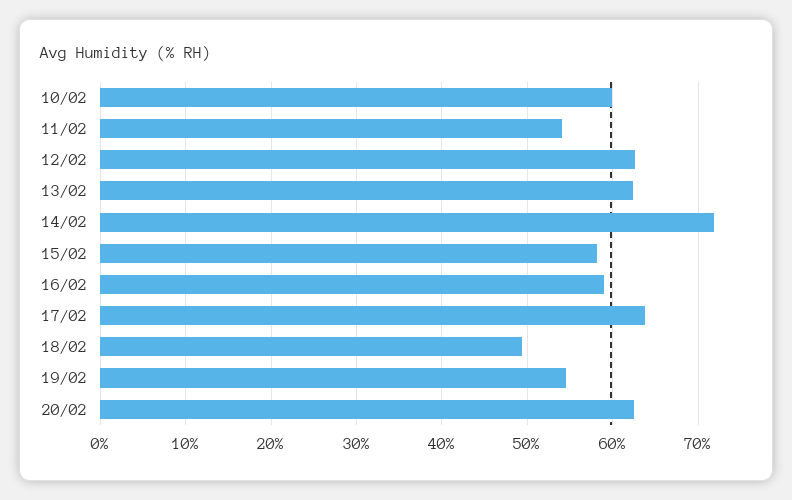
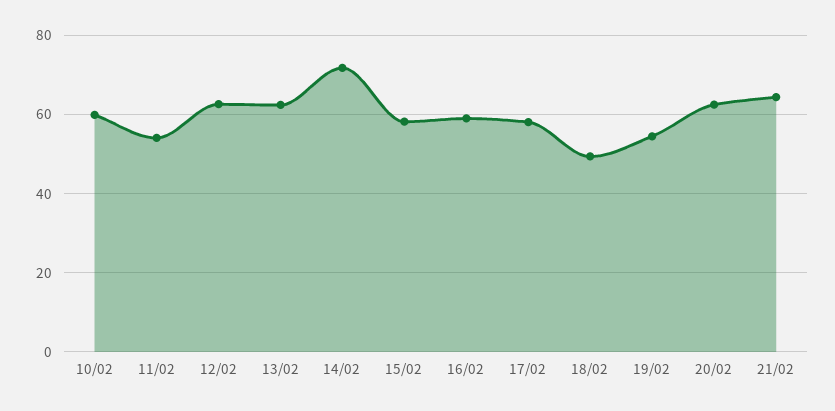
17/02: 64 -> 58
21/02: none -> 64

